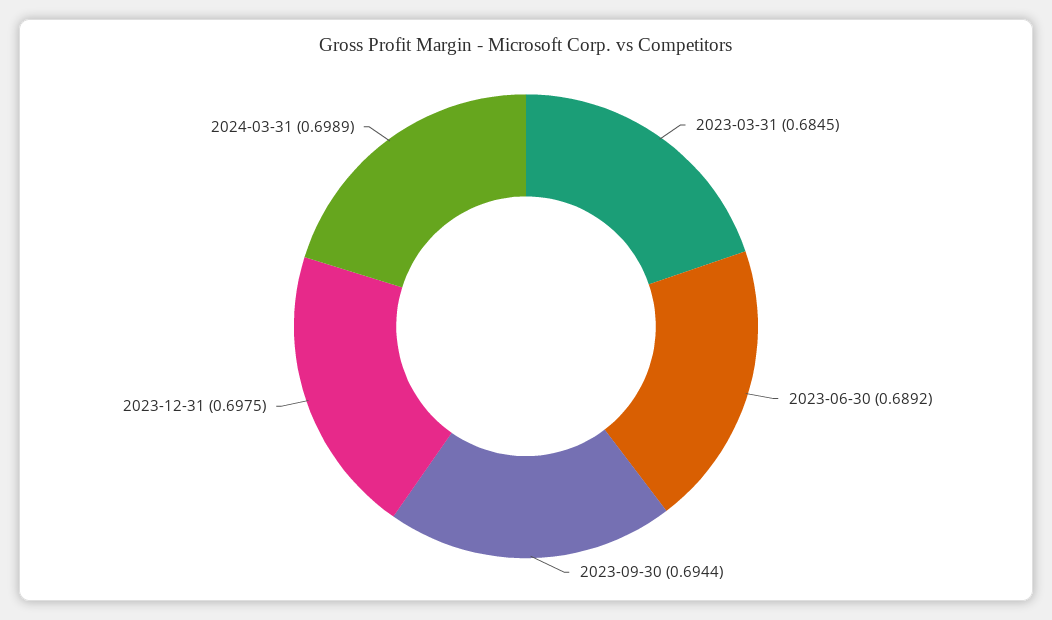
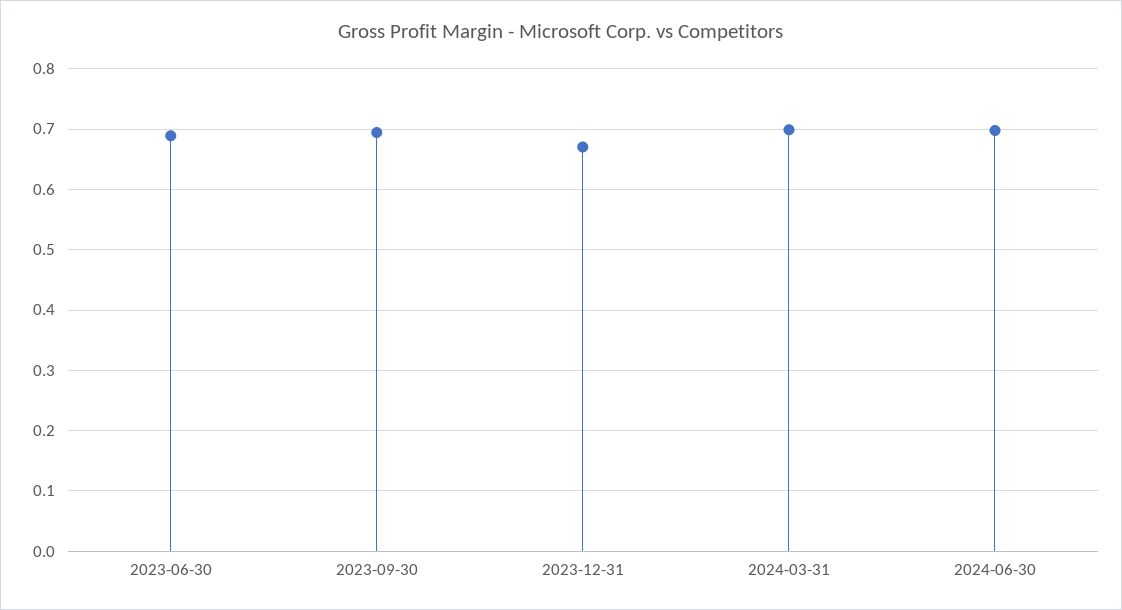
2023-03-31: 0.6845 -> none
2023-12-31: 0.6975 -> 0.67
2024-06-30: none -> 0.7

